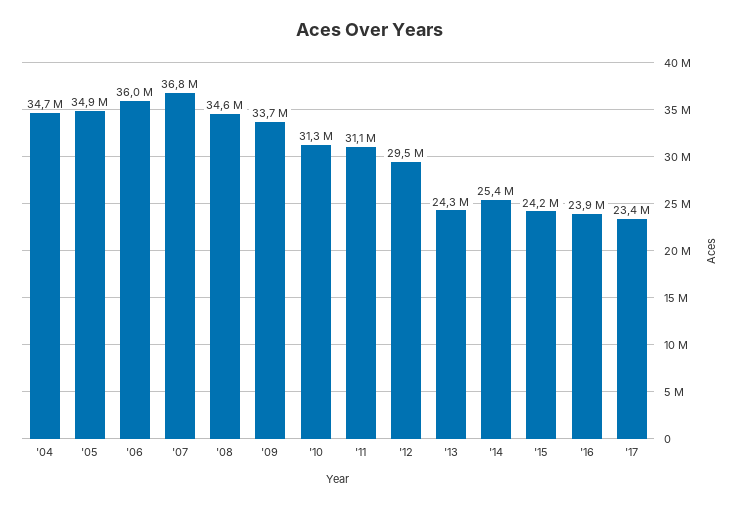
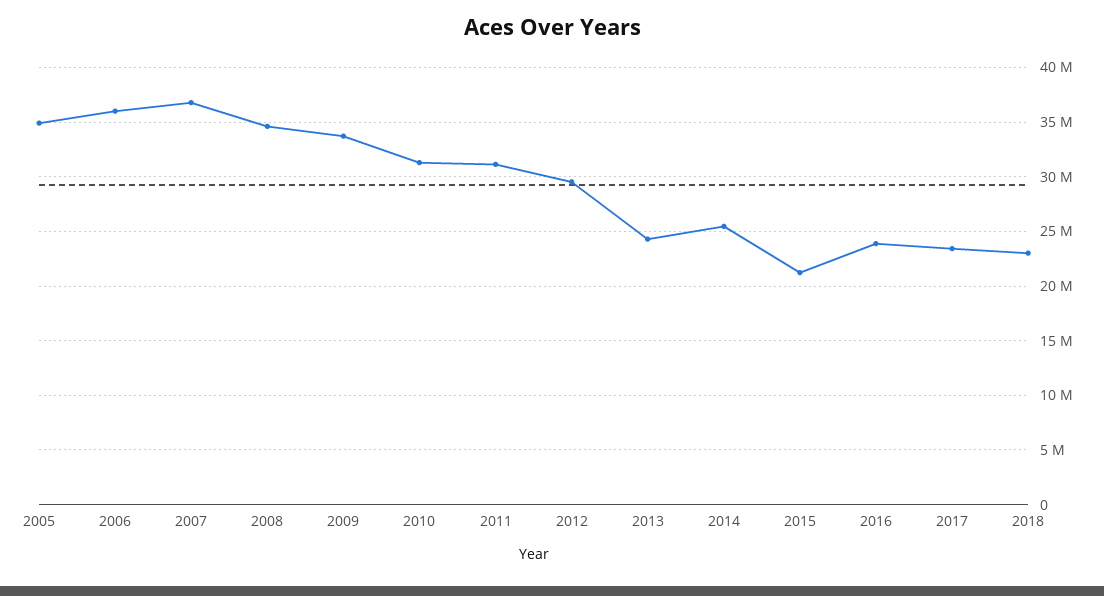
'04: 34700000 -> none
'15: 24200000 -> 21000000
2018: none -> 23000000

